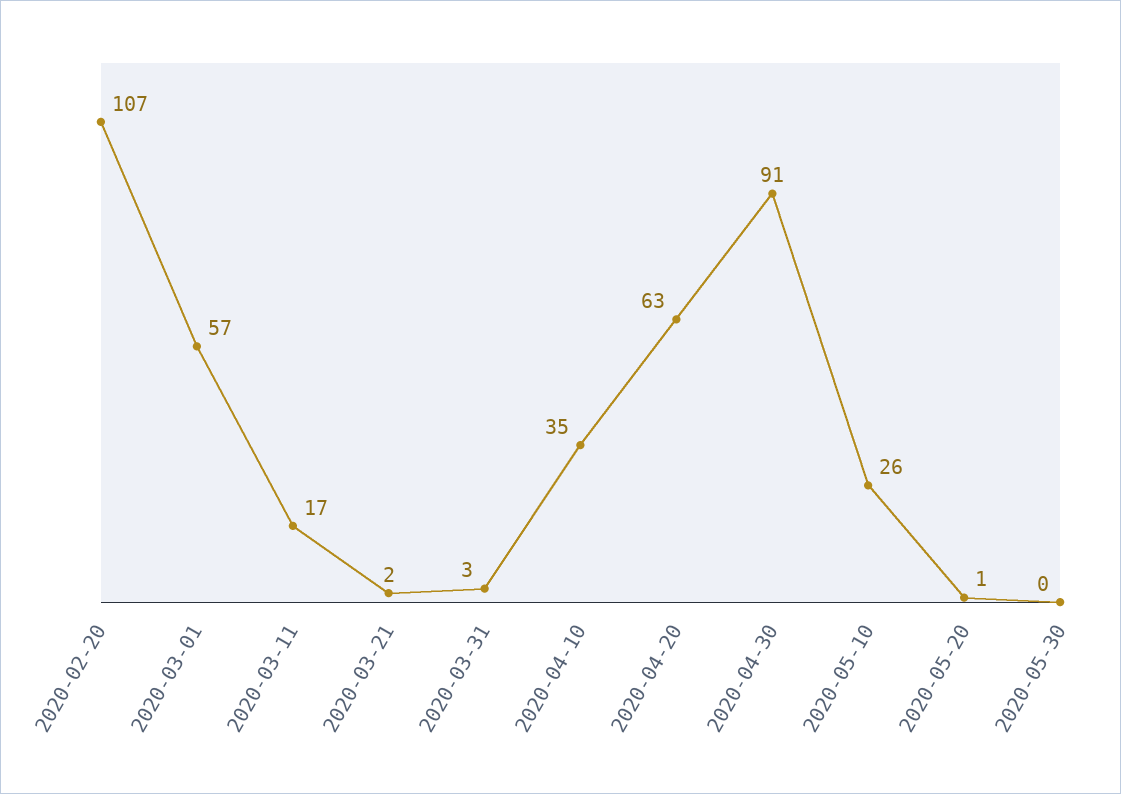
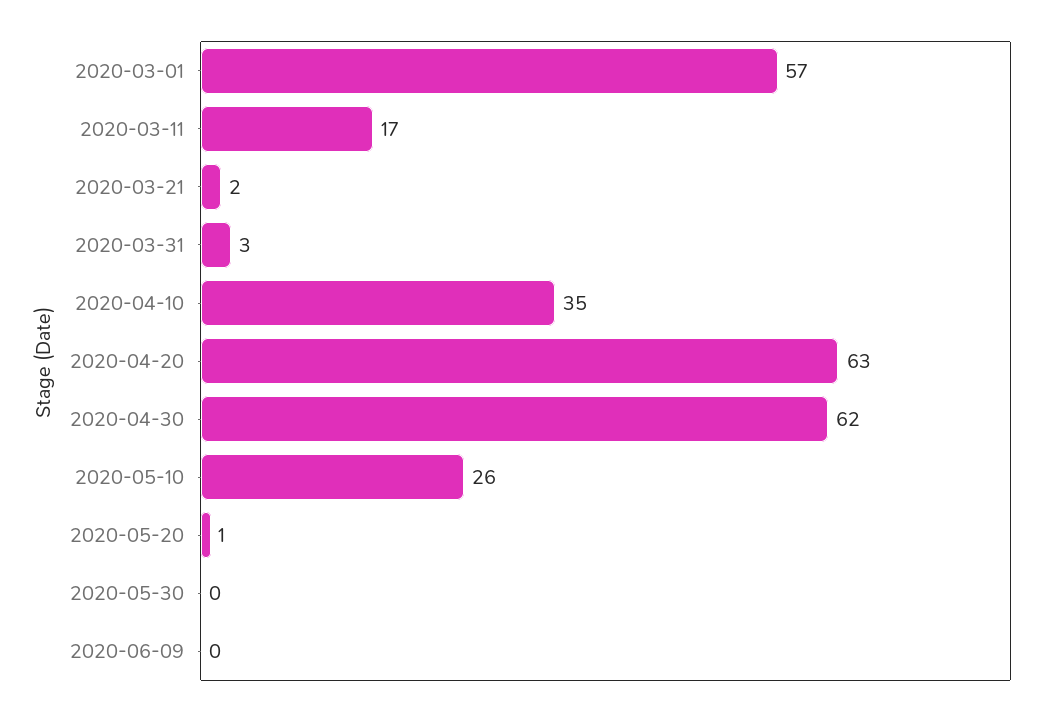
2020-02-20: 107 -> none
2020-04-30: 91 -> 62
2020-06-09: none -> 0

